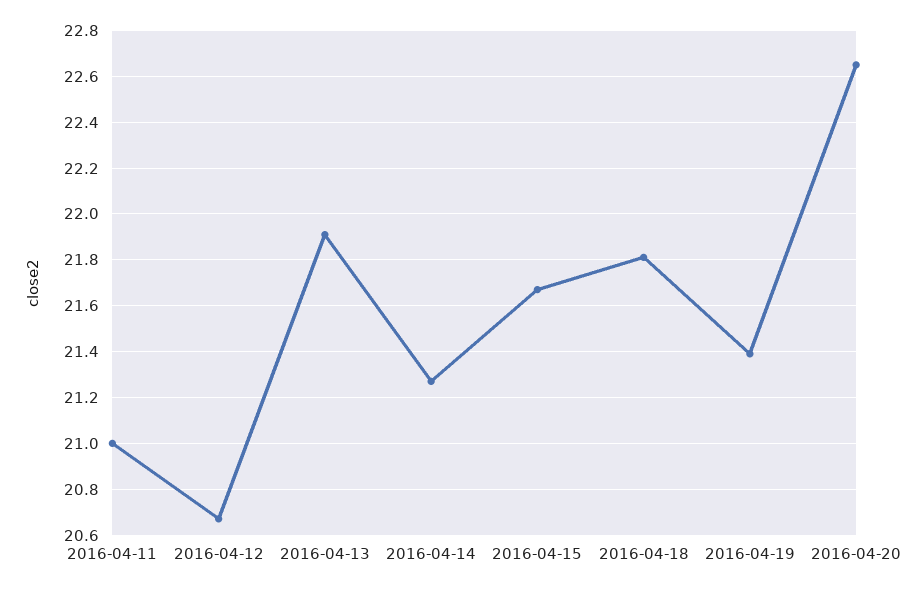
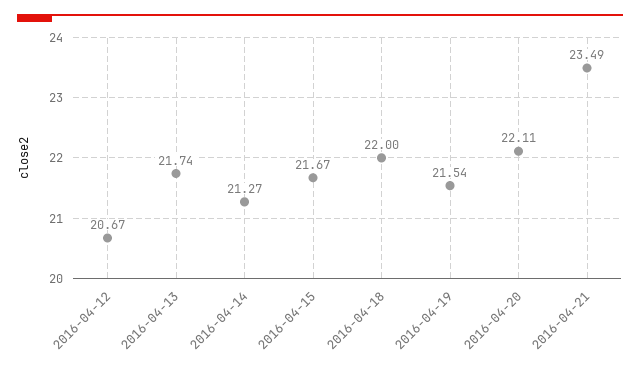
2016-04-11: 21 -> none
2016-04-13: 21.9 -> 21.74
2016-04-18: 21.8 -> 22
2016-04-19: 21.4 -> 21.54
2016-04-20: 22.65 -> 22.11
2016-04-21: none -> 23.49

